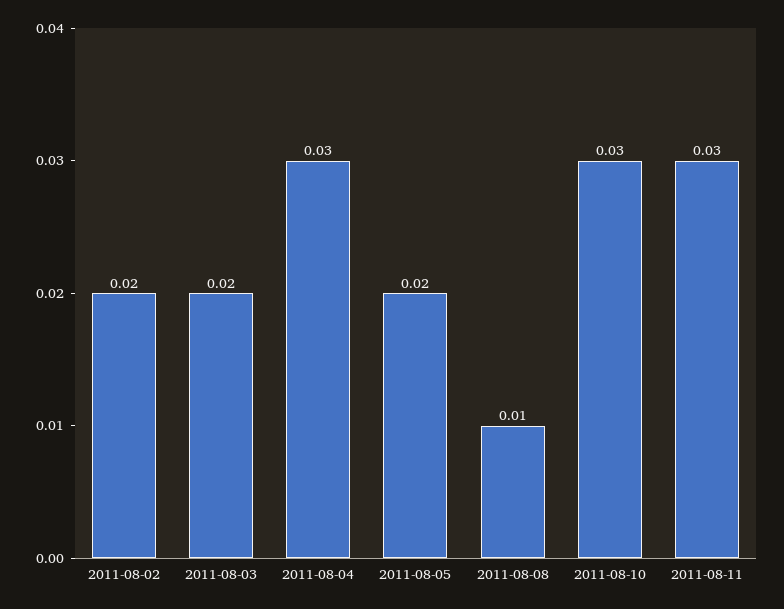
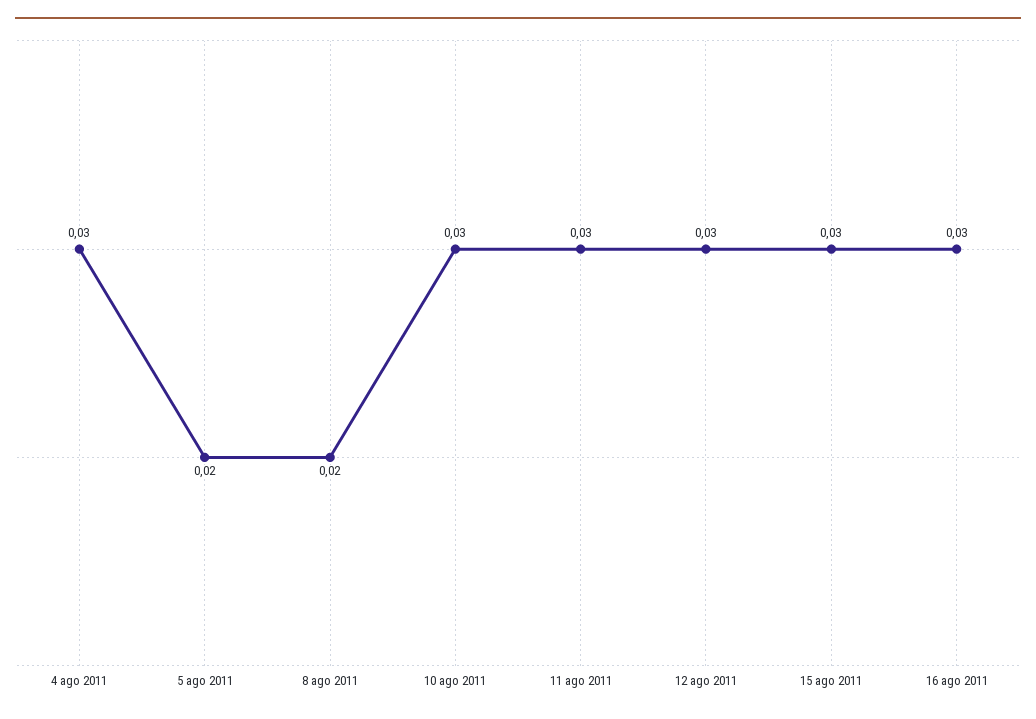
2011-08-02: 0.02 -> none
2011-08-03: 0.02 -> none
2011-08-08: 0.01 -> 0.02
12 ago 2011: none -> 0.03
15 ago 2011: none -> 0.03
16 ago 2011: none -> 0.03

